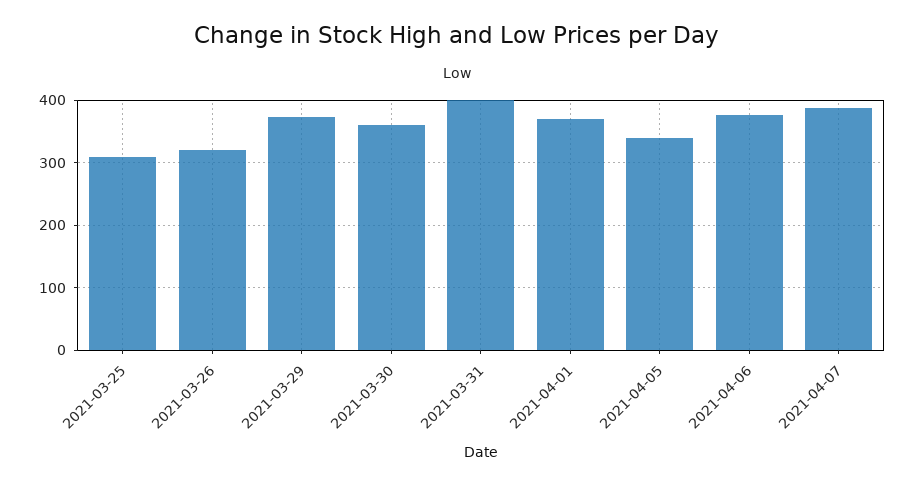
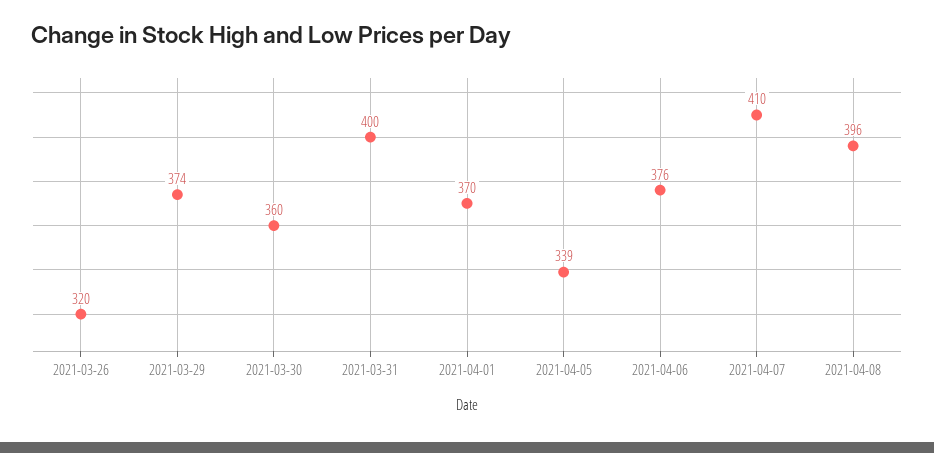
2021-03-25: 310 -> none
2021-04-07: 390 -> 410
2021-04-08: none -> 396

